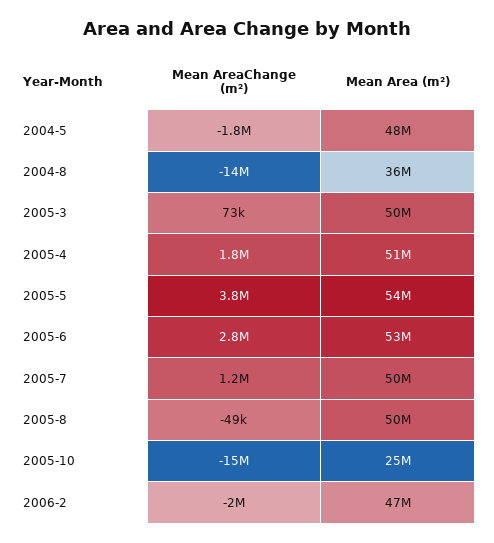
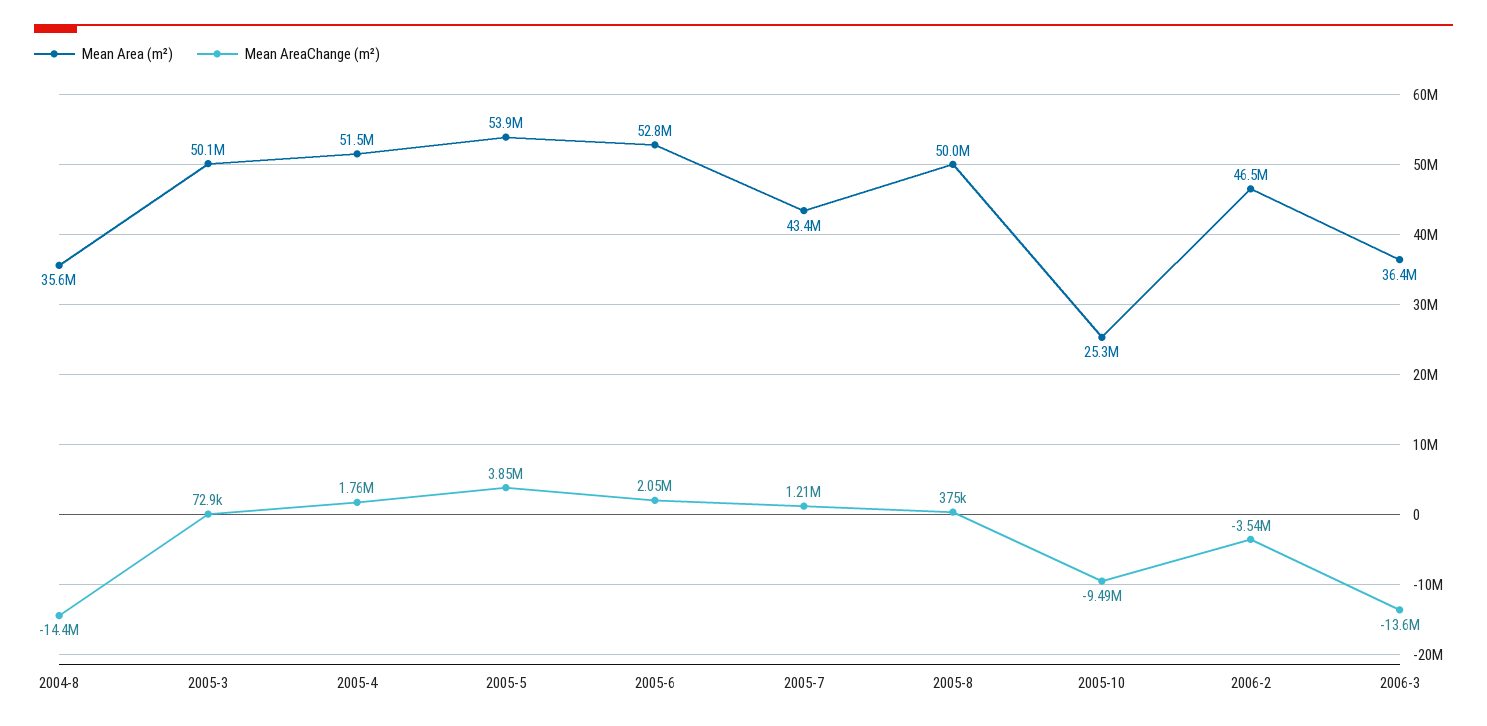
Mean AreaChange (m²), 2004-5: -1800000 -> none
Mean Area (m²), 2004-5: 48000000 -> none
Mean AreaChange (m²), 2005-6: 2800000 -> 2050000
Mean Area (m²), 2005-7: 50000000 -> 43400000
Mean AreaChange (m²), 2005-8: -49000 -> 375000
Mean AreaChange (m²), 2005-10: -15000000 -> -9490000
Mean AreaChange (m²), 2006-2: -2000000 -> -3540000
Mean Area (m²), 2006-3: none -> 36400000
Mean AreaChange (m²), 2006-3: none -> -13600000

